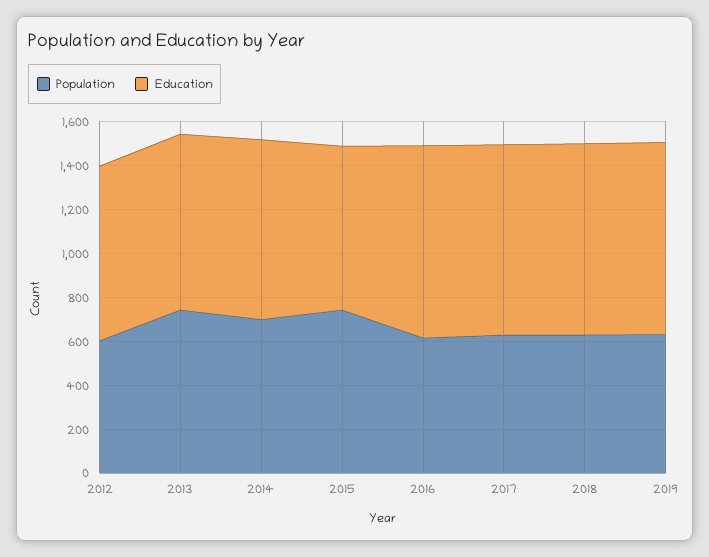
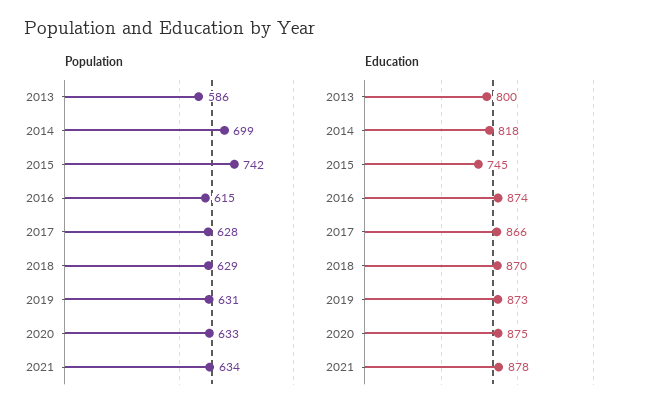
Population, 2012: 600 -> none
Education, 2012: 800 -> none
Population, 2013: 750 -> 586
Population, 2020: none -> 633
Population, 2021: none -> 634
Education, 2020: none -> 875
Education, 2021: none -> 878

